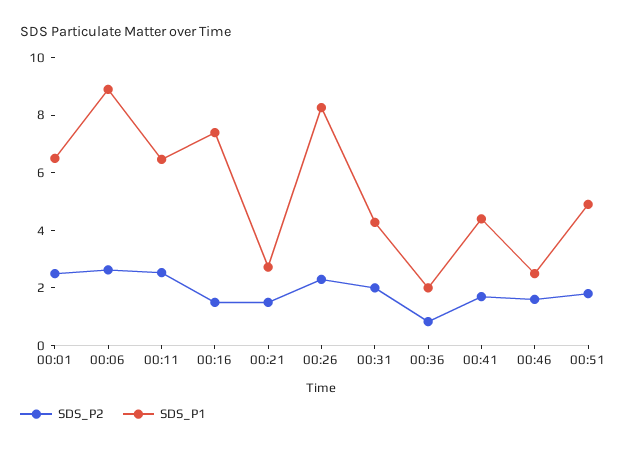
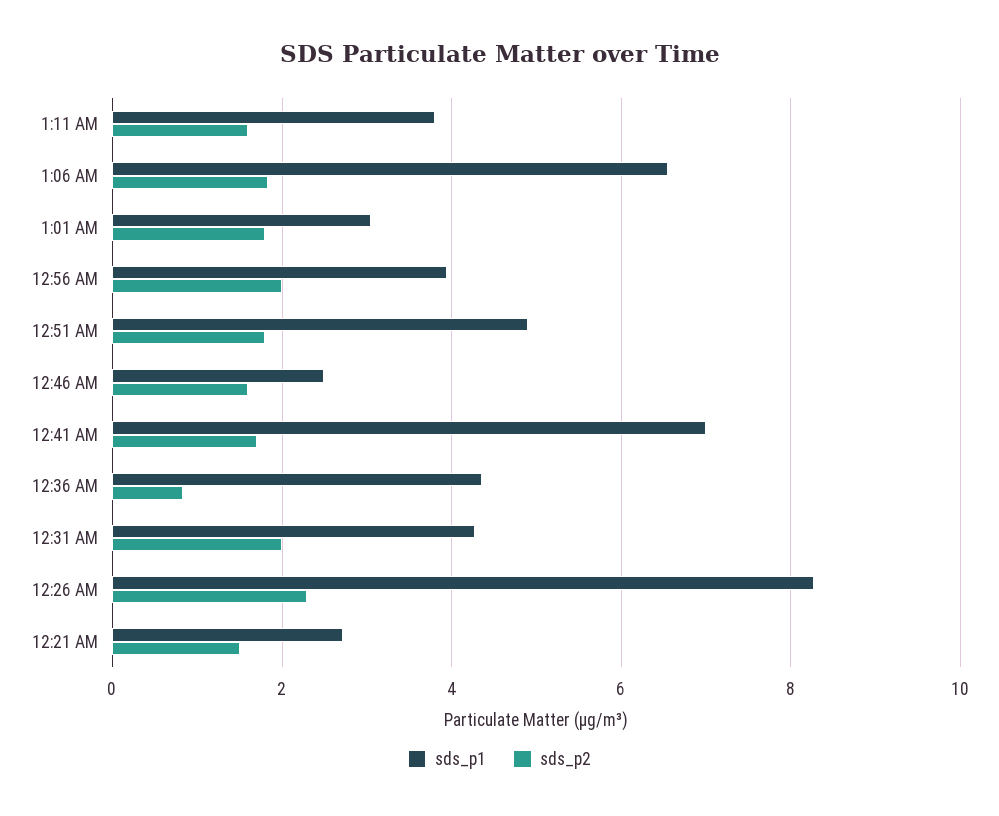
SDS_P2, 00:01: 2.5 -> none
SDS_P1, 00:01: 6.5 -> none
SDS_P2, 00:06: 2.5 -> none
SDS_P1, 00:06: 9 -> none
SDS_P2, 00:11: 2.5 -> none
SDS_P1, 00:11: 6.5 -> none
SDS_P2, 00:16: 1.5 -> none
SDS_P1, 00:16: 7.5 -> none
SDS_P1, 00:36: 2 -> 4.4
SDS_P1, 00:41: 4.5 -> 7
SDS_P1, 1:11 AM: none -> 3.8
SDS_P2, 1:11 AM: none -> 1.6
SDS_P1, 1:06 AM: none -> 6.6
SDS_P2, 1:06 AM: none -> 1.8
SDS_P1, 1:01 AM: none -> 3
SDS_P2, 1:01 AM: none -> 1.8
SDS_P1, 12:56 AM: none -> 4
SDS_P2, 12:56 AM: none -> 2

